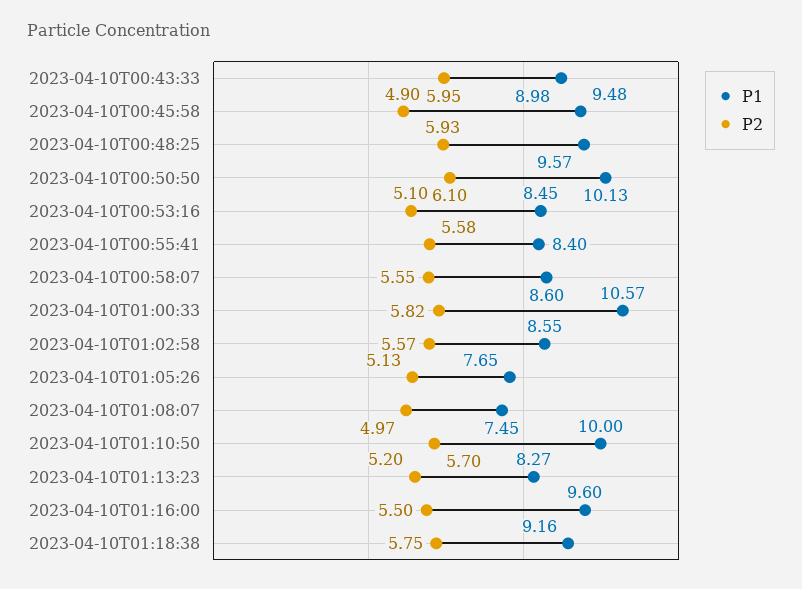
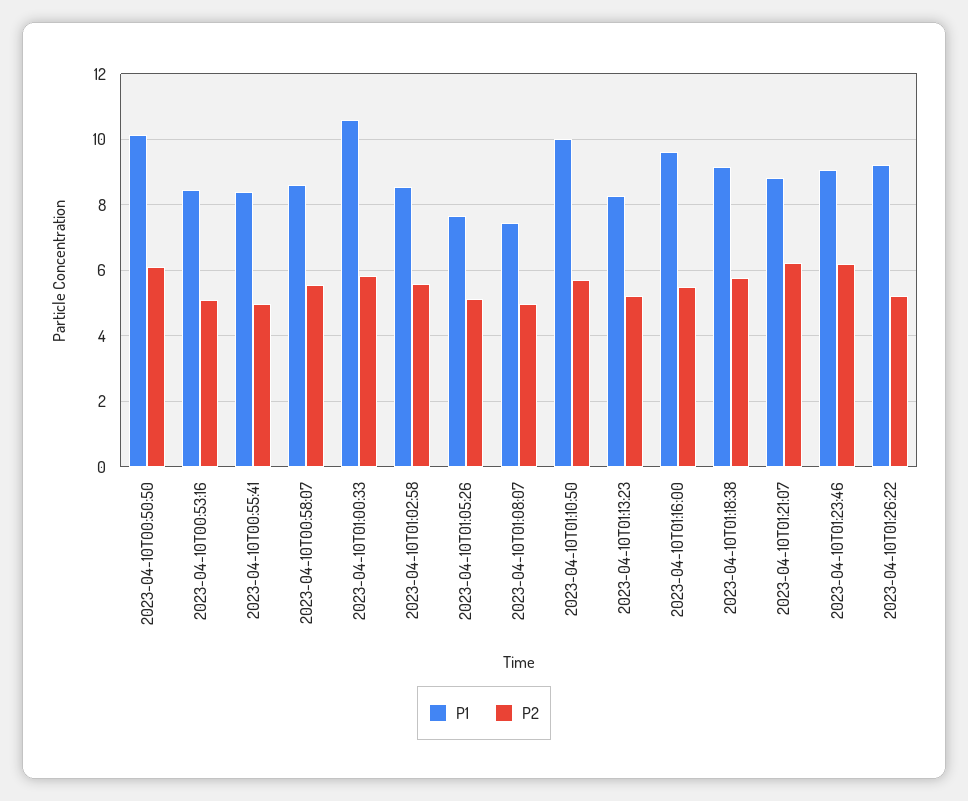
P1, 2023-04-10T00:43:33: 8.98 -> none
P2, 2023-04-10T00:43:33: 5.95 -> none
P1, 2023-04-10T00:45:58: 9.48 -> none
P2, 2023-04-10T00:45:58: 4.9 -> none
P1, 2023-04-10T00:48:25: 9.57 -> none
P2, 2023-04-10T00:48:25: 5.93 -> none
P2, 2023-04-10T00:55:41: 5.58 -> 5
P1, 2023-04-10T01:21:07: none -> 8.8
P2, 2023-04-10T01:21:07: none -> 6.2
P1, 2023-04-10T01:23:46: none -> 9
P2, 2023-04-10T01:23:46: none -> 6.2
P1, 2023-04-10T01:26:22: none -> 9.2
P2, 2023-04-10T01:26:22: none -> 5.2

